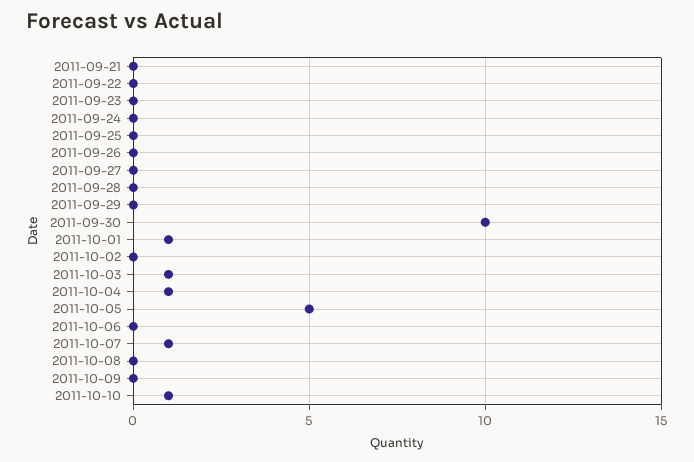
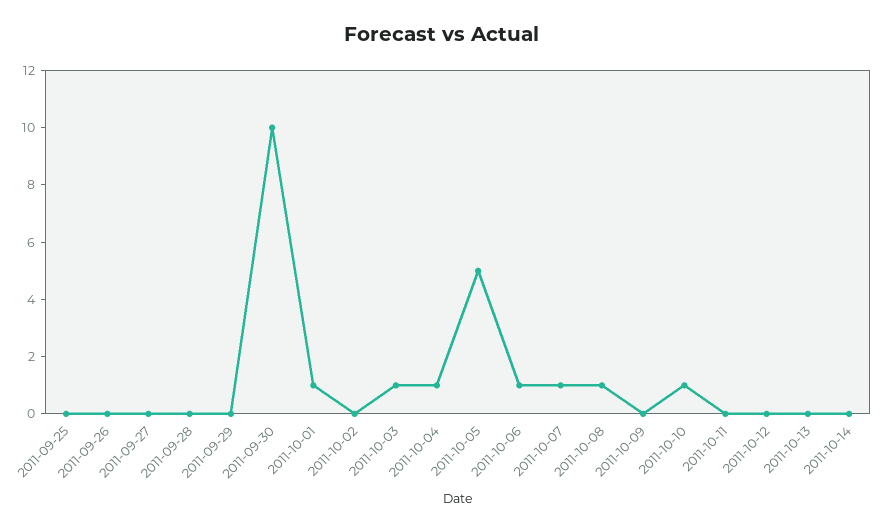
2011-09-21: 0 -> none
2011-09-22: 0 -> none
2011-09-23: 0 -> none
2011-09-24: 0 -> none
2011-10-06: 0 -> 1
2011-10-08: 0 -> 1
2011-10-11: none -> 0
2011-10-12: none -> 0
2011-10-13: none -> 0
2011-10-14: none -> 0

